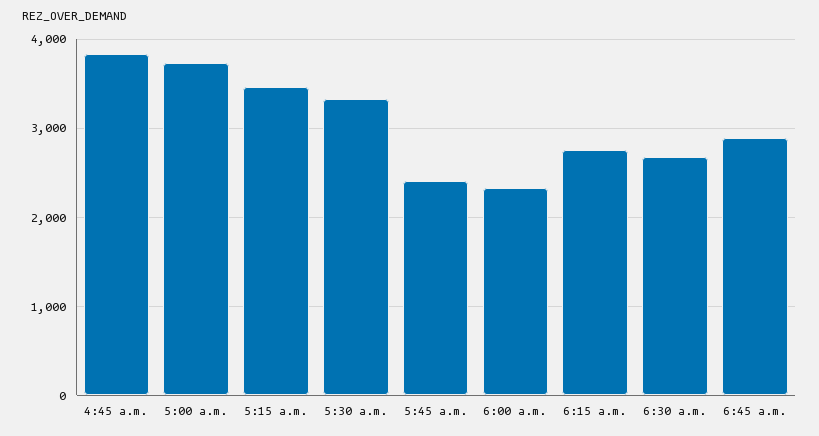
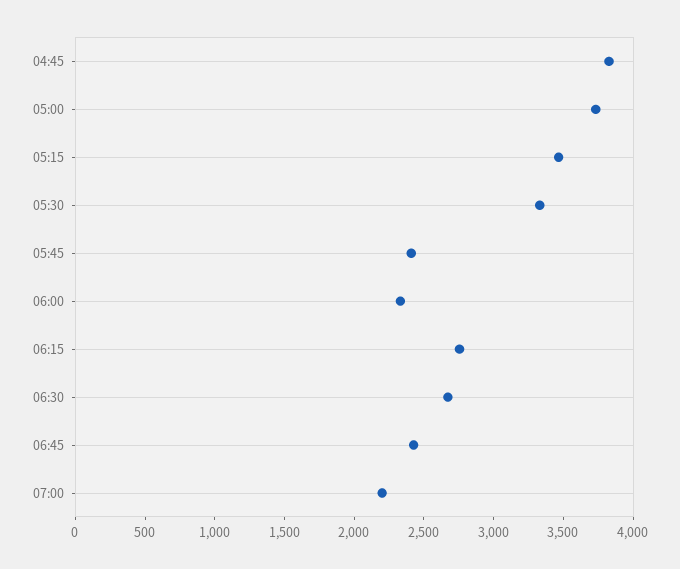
6:45 a.m.: 2900 -> 2400
07:00: none -> 2200

